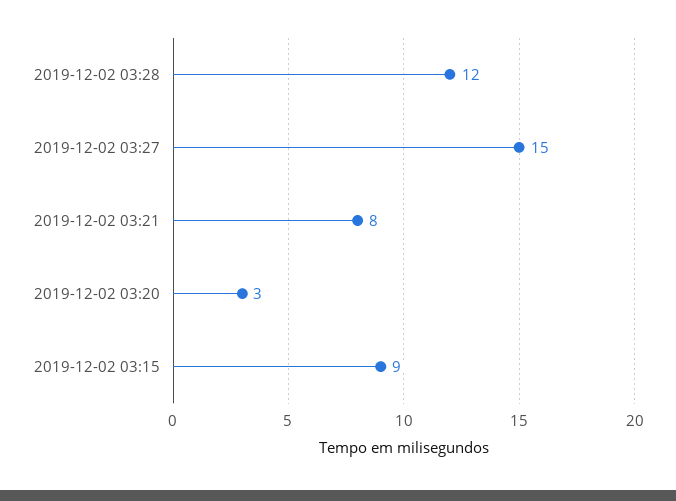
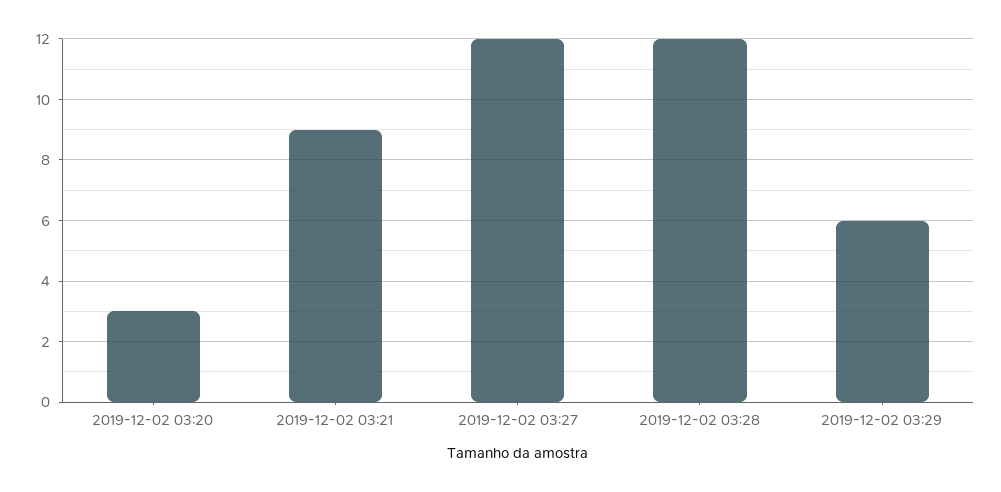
2019-12-02 03:27: 15 -> 12
2019-12-02 03:21: 8 -> 9
2019-12-02 03:15: 9 -> none
2019-12-02 03:29: none -> 6

